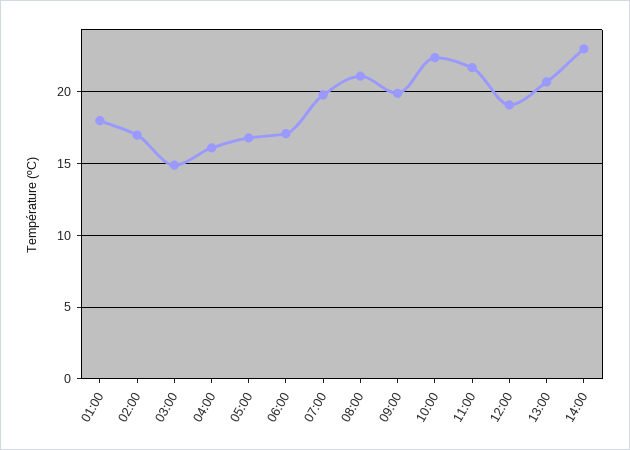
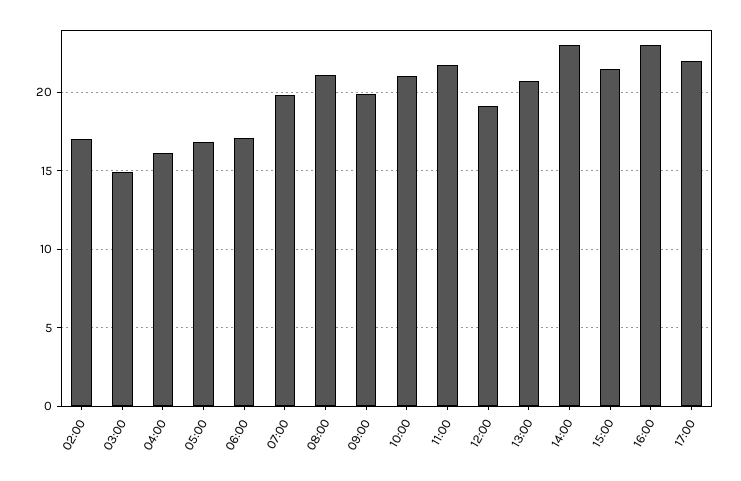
01:00: 18 -> none
10:00: 22.5 -> 21
15:00: none -> 21.5
16:00: none -> 23
17:00: none -> 22

